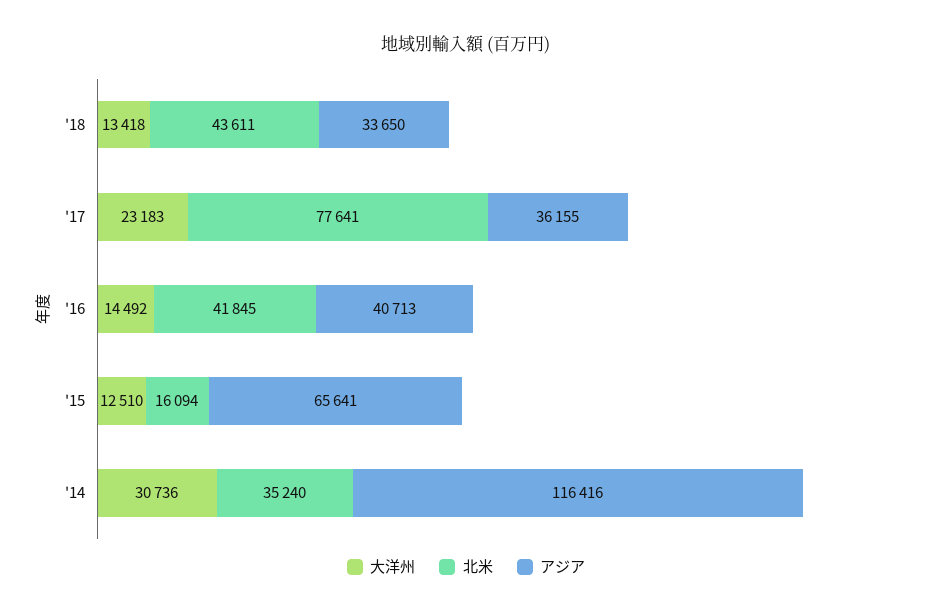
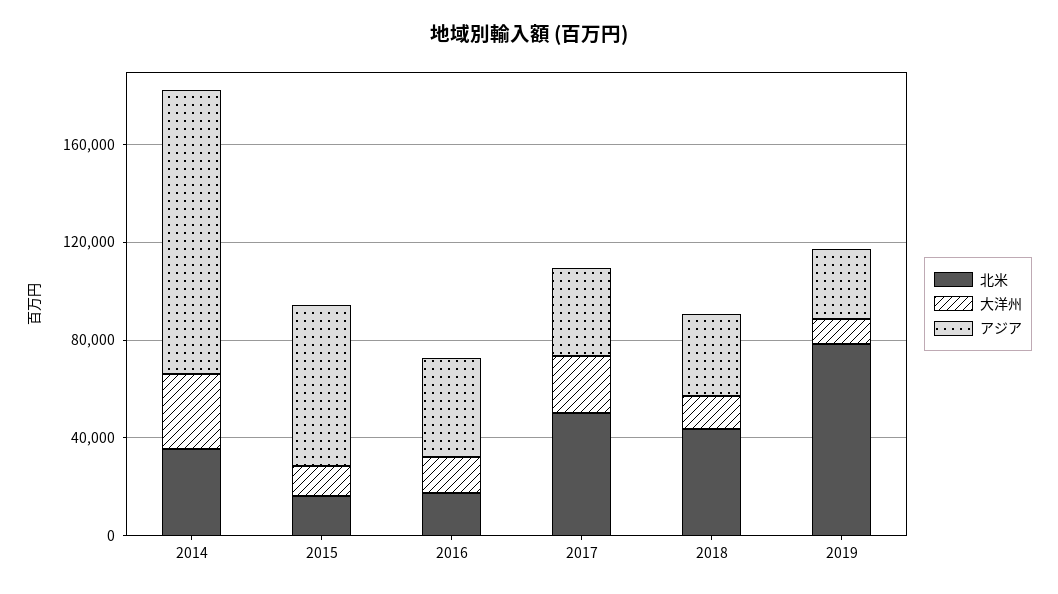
北米, '17: 77641 -> 50000
北米, '16: 41845 -> 20000
北米, 2019: none -> 80000
大洋州, 2019: none -> 10000
アジア, 2019: none -> 30000

